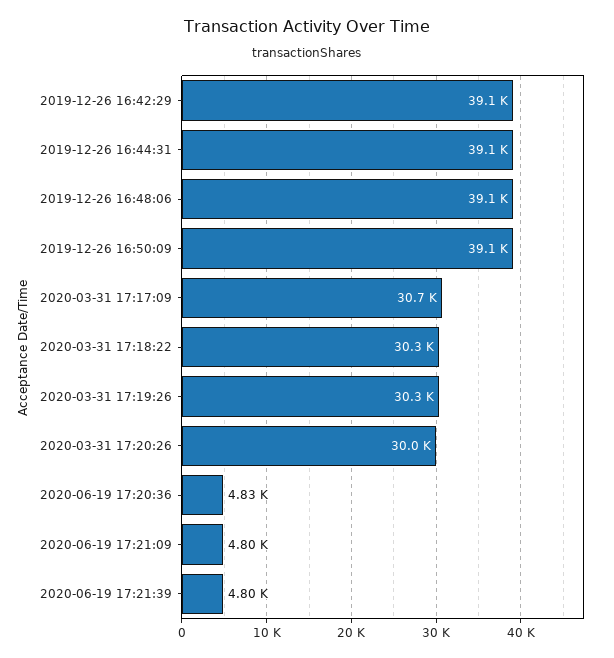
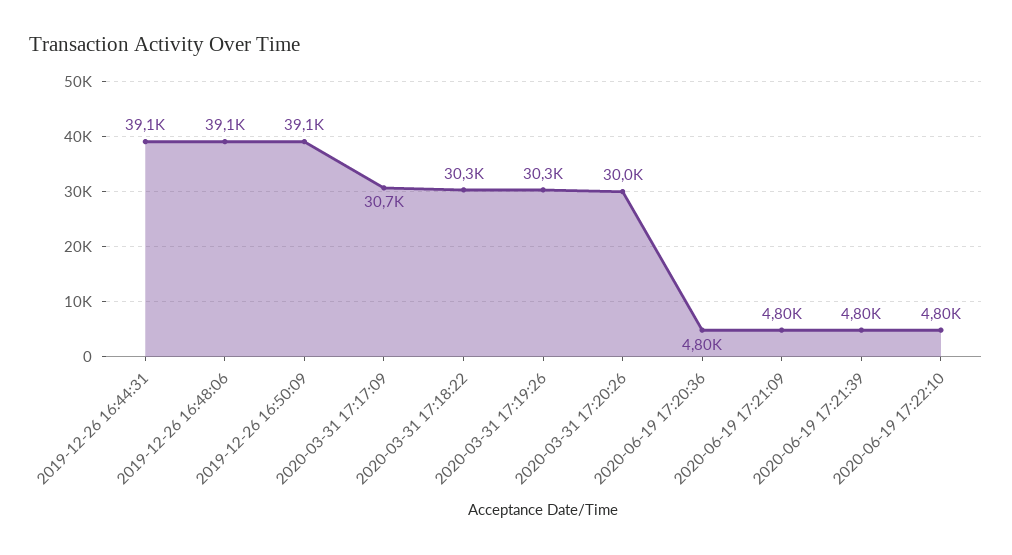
2019-12-26 16:42:29: 39100 -> none
2020-06-19 17:20:36: 4830 -> 4800
2020-06-19 17:22:10: none -> 4800

